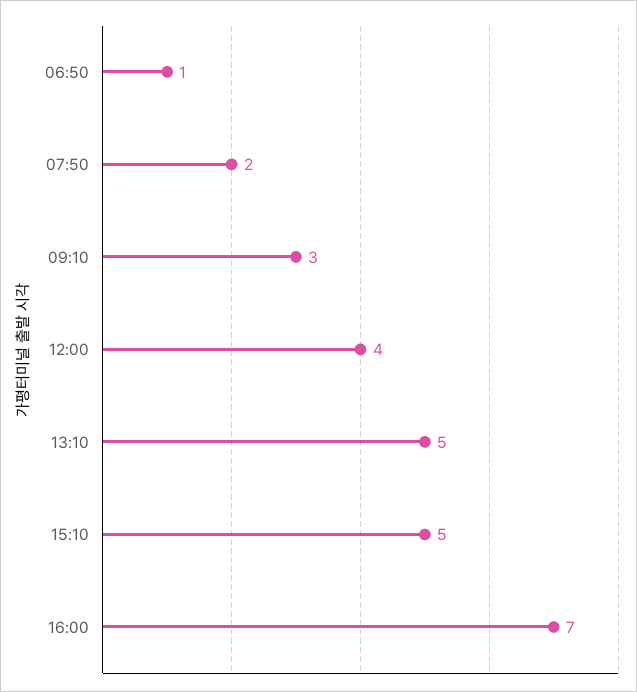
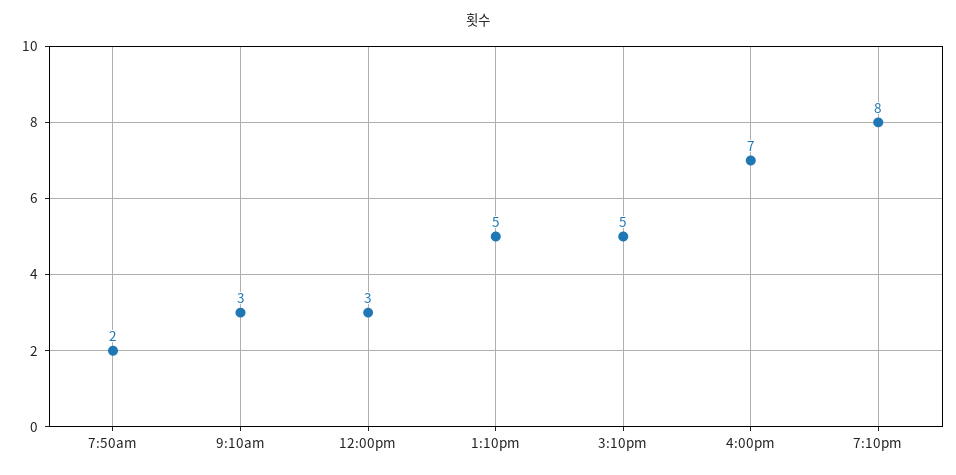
06:50: 1 -> none
12:00: 4 -> 3
7:10pm: none -> 8

